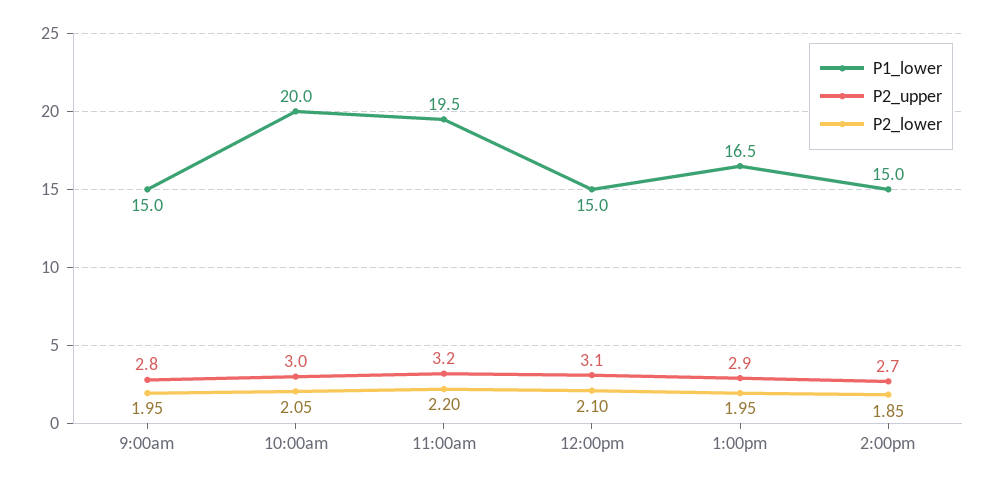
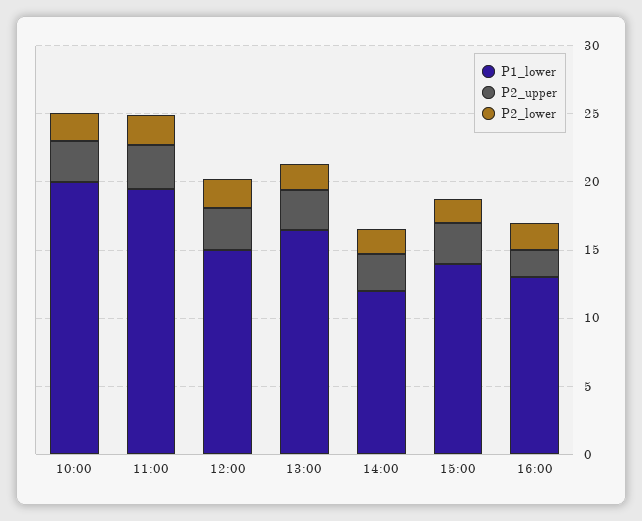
P1_lower, 9:00am: 15 -> none
P2_upper, 9:00am: 2.8 -> none
P2_lower, 9:00am: 1.95 -> none
P1_lower, 2:00pm: 15 -> 12
P1_lower, 15:00: none -> 14
P2_upper, 15:00: none -> 3
P2_lower, 15:00: none -> 2
P1_lower, 16:00: none -> 13
P2_upper, 16:00: none -> 2
P2_lower, 16:00: none -> 2

